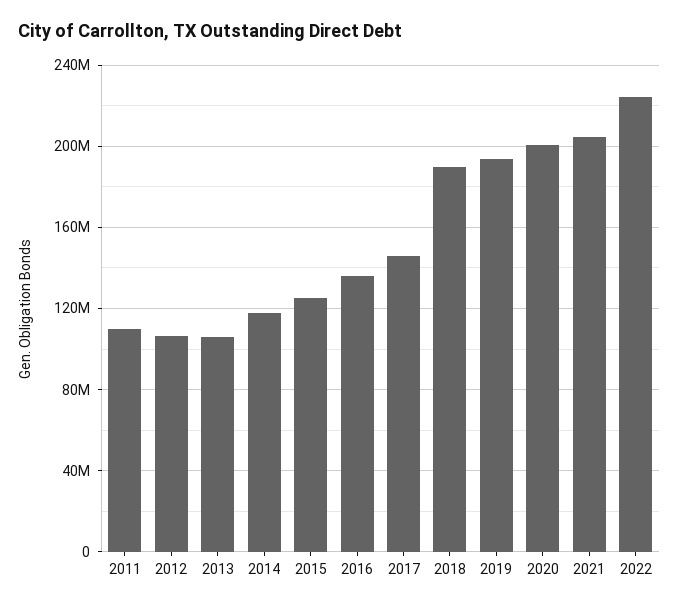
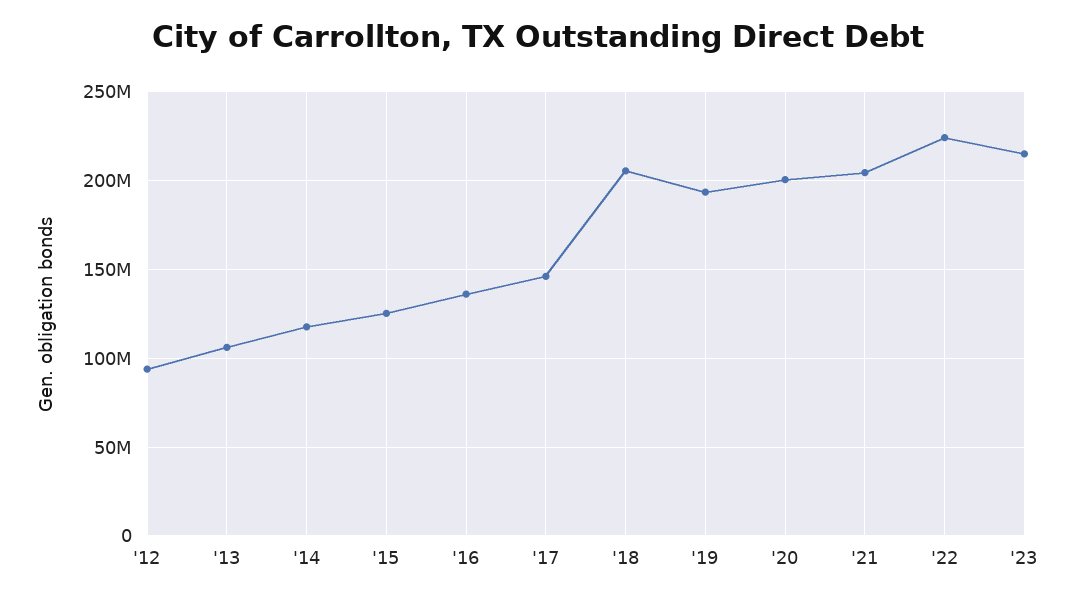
2011: 110000000 -> none
2012: 105000000 -> 95000000
2018: 190000000 -> 205000000
'23: none -> 215000000

